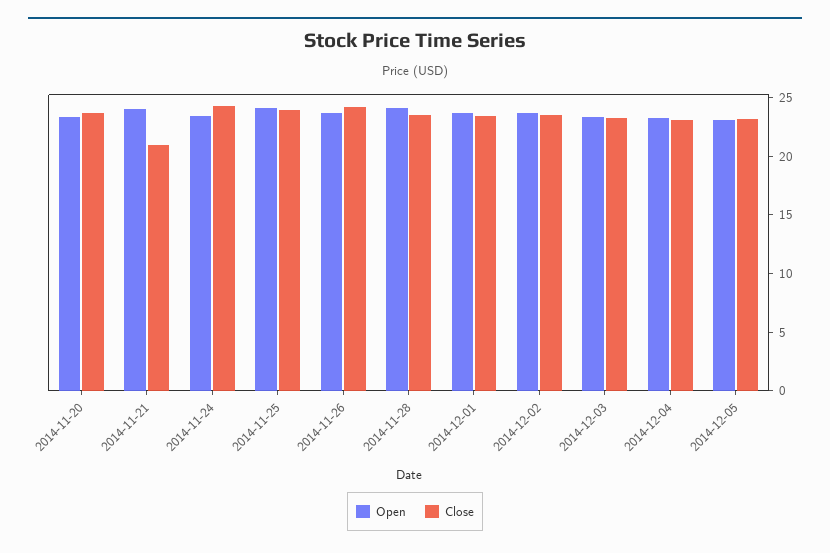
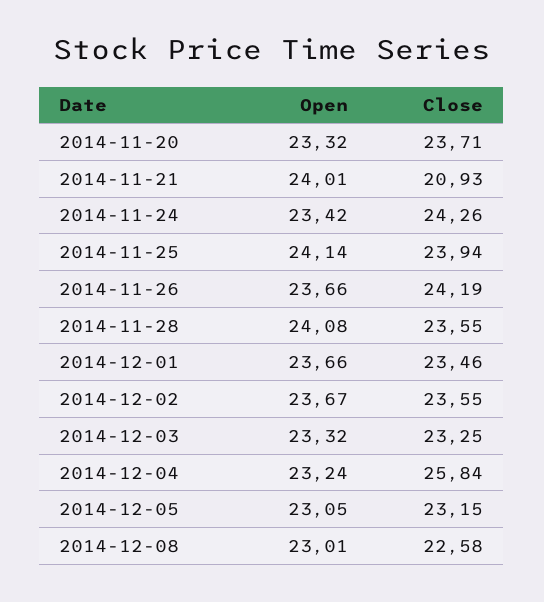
Close, 2014-12-04: 23 -> 25.84
Open, 2014-12-08: none -> 23.01
Close, 2014-12-08: none -> 22.58

